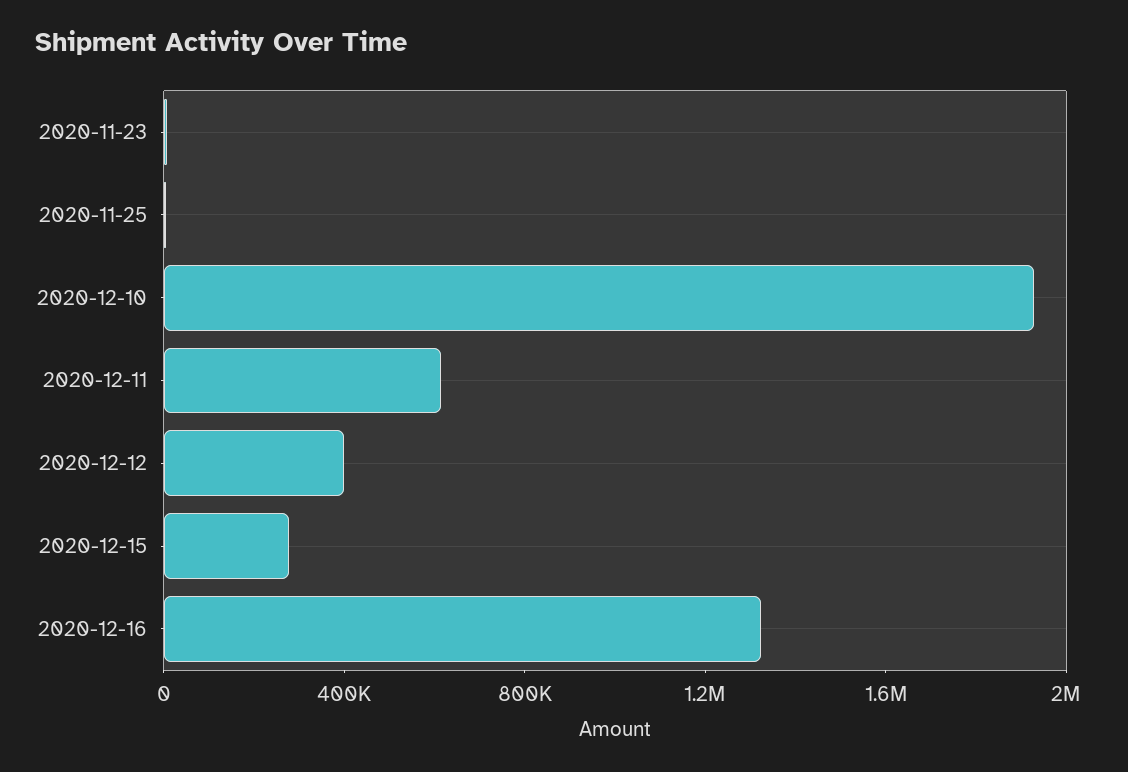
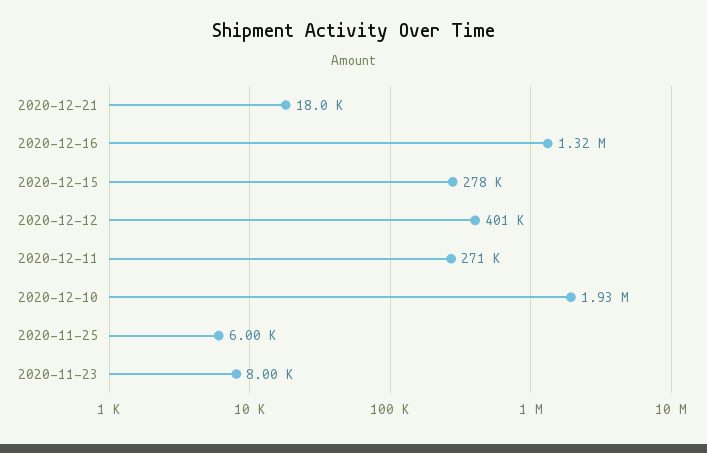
2020-12-11: 600000 -> 271000
2020-12-21: none -> 18000

